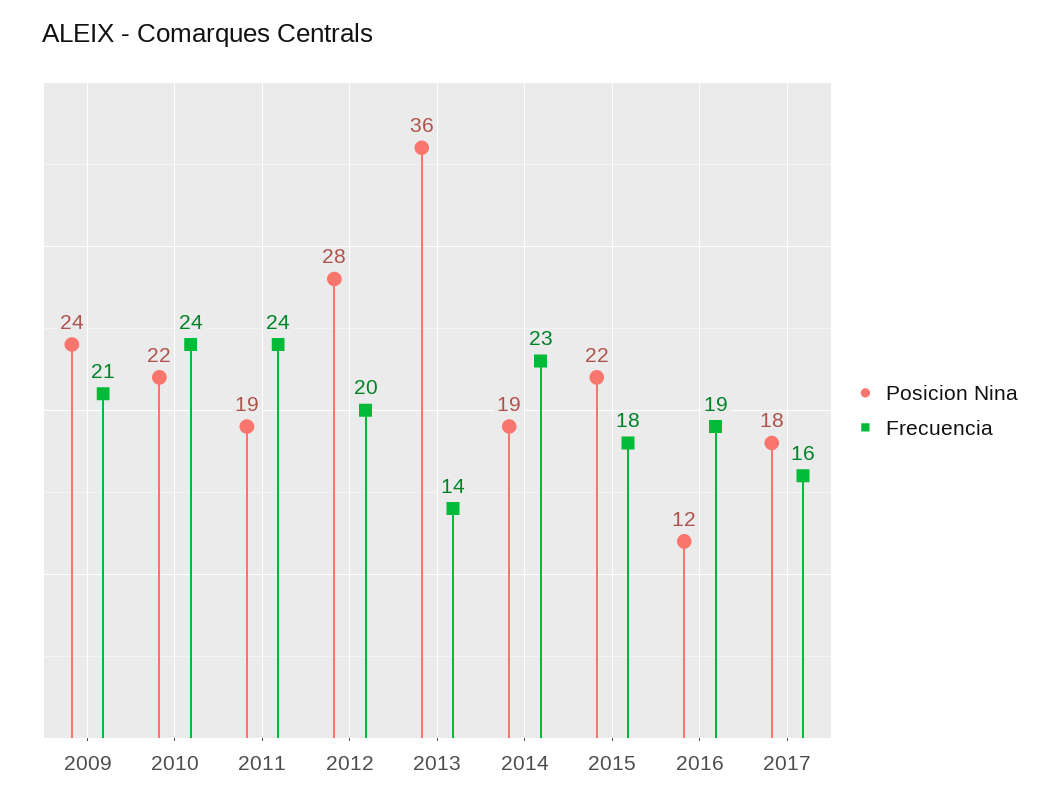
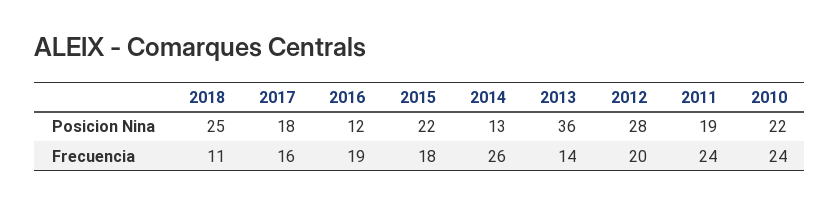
Posicion Nina, 2009: 24 -> none
Frecuencia, 2009: 21 -> none
Posicion Nina, 2014: 19 -> 13
Frecuencia, 2014: 23 -> 26
Posicion Nina, 2018: none -> 25
Frecuencia, 2018: none -> 11

